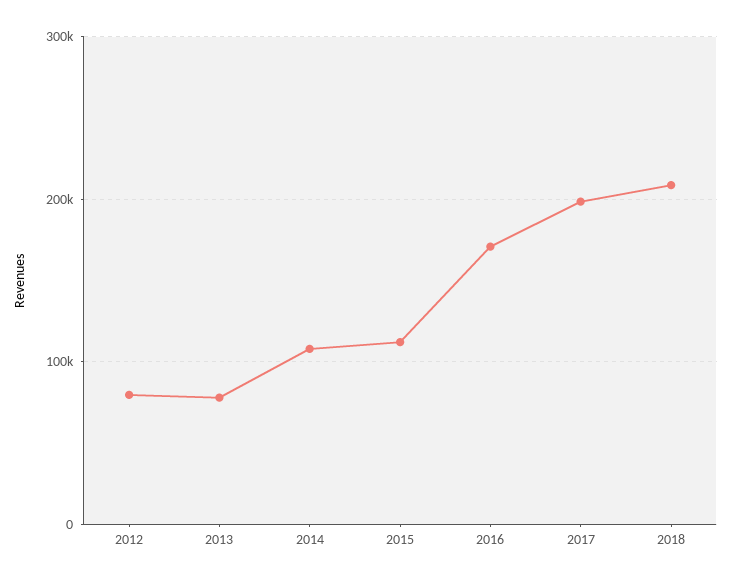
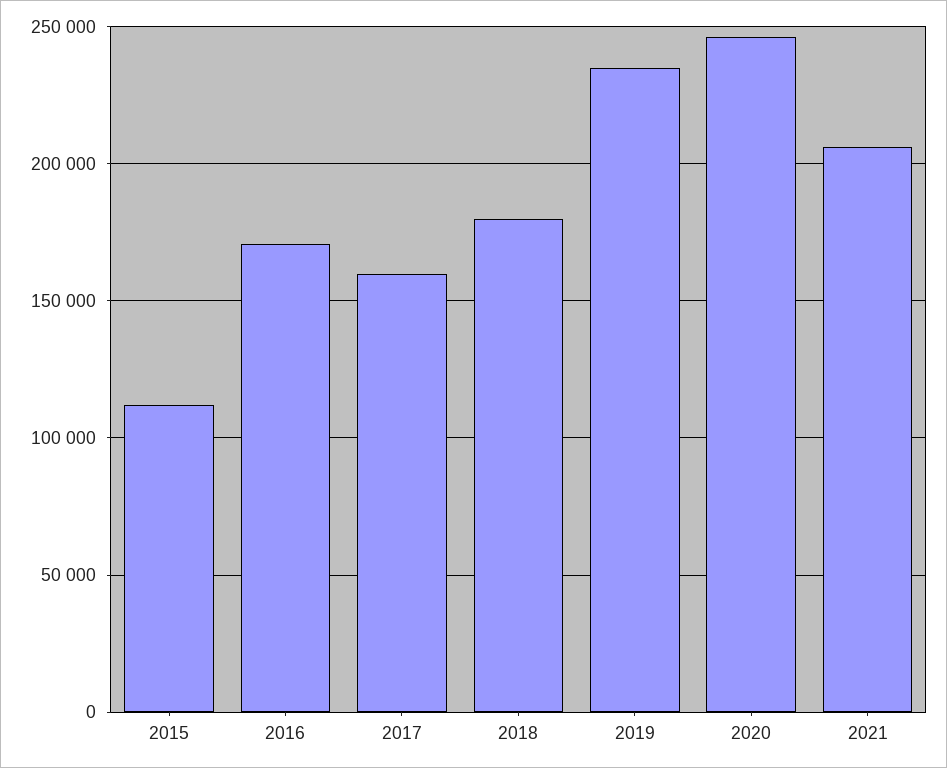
2012: 80000 -> none
2013: 80000 -> none
2014: 110000 -> none
2017: 200000 -> 160000
2018: 210000 -> 180000
2019: none -> 235000
2020: none -> 245000
2021: none -> 205000

